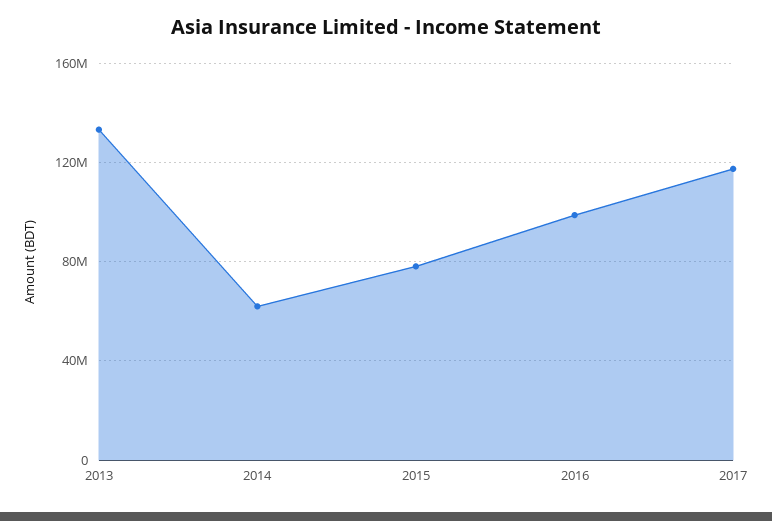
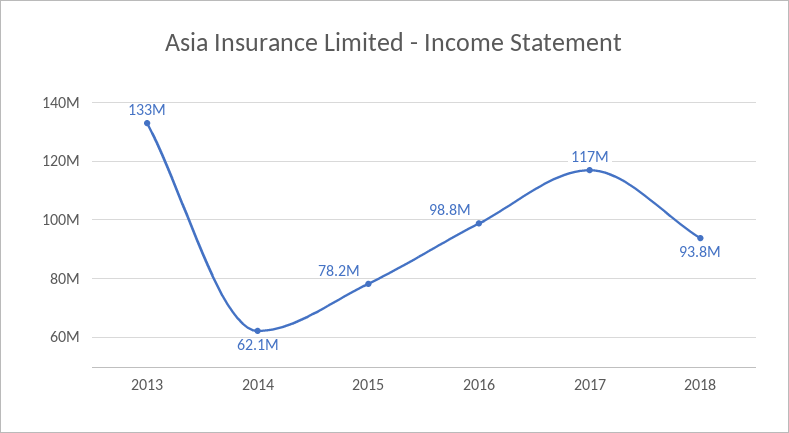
2018: none -> 93800000

